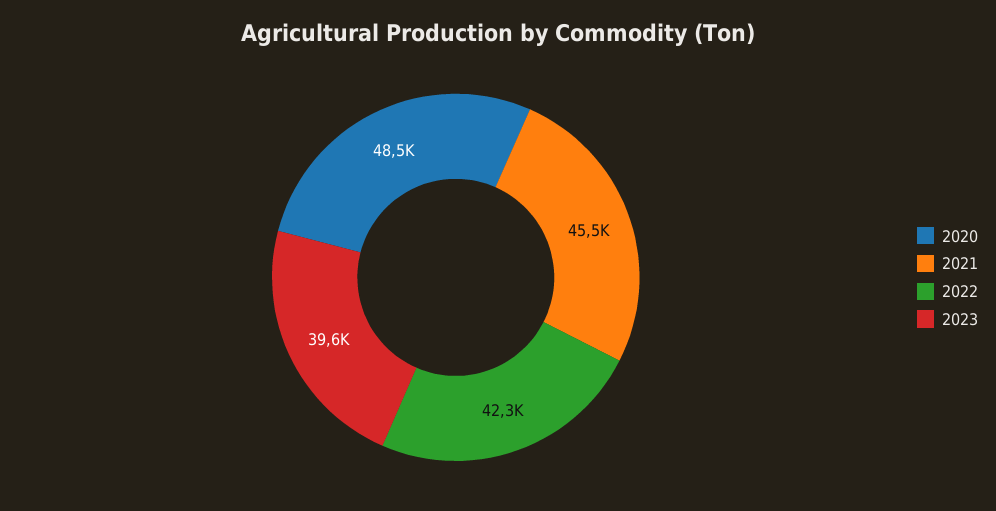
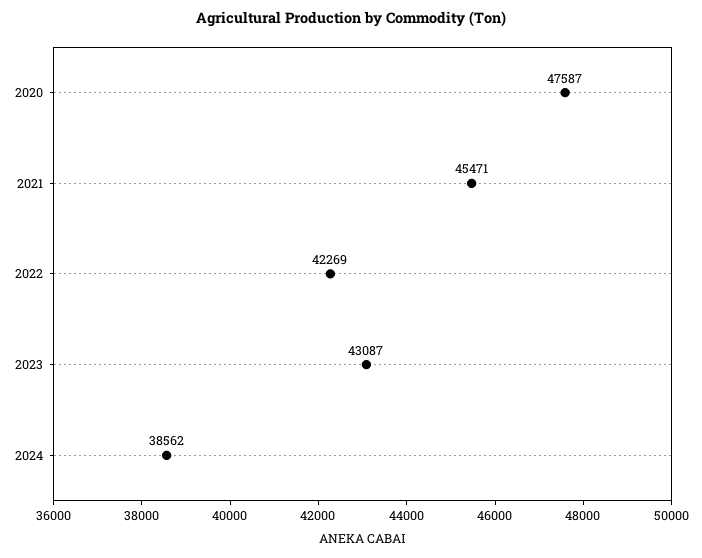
2020: 48500 -> 47587
2023: 39600 -> 43087
2024: none -> 38562

